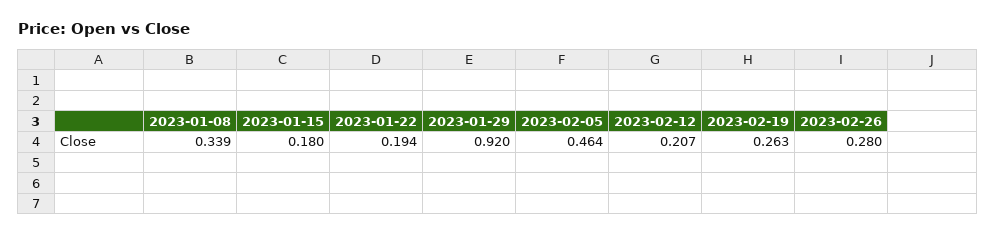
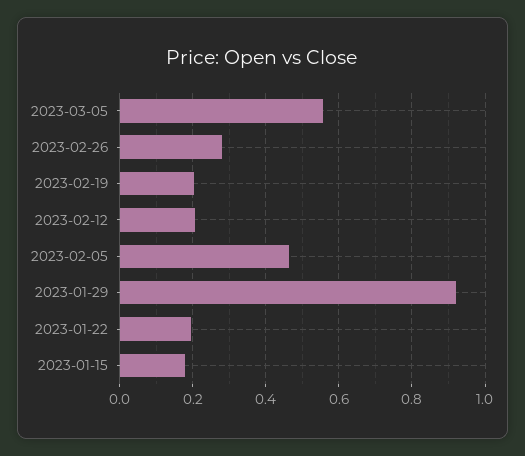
2023-01-08: 0.339 -> none
2023-02-19: 0.263 -> 0.2
2023-03-05: none -> 0.56

